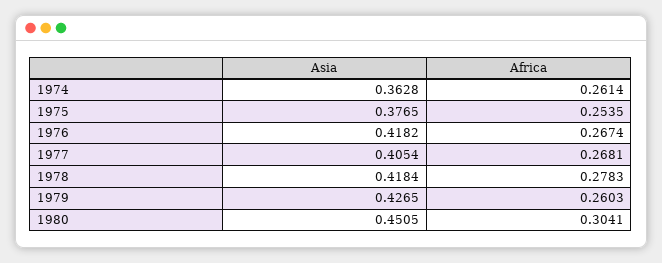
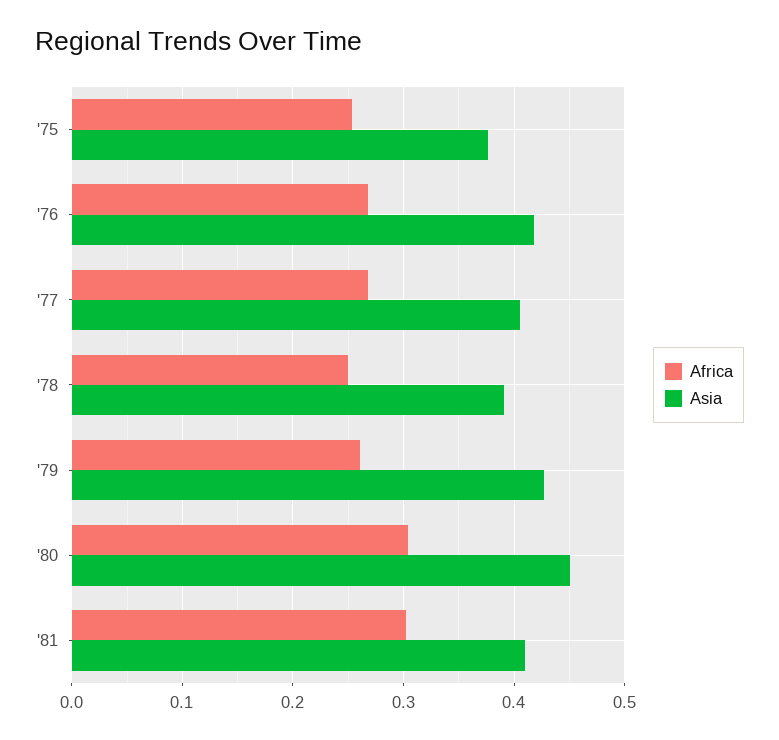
Asia, 1974: 0.3628 -> none
Africa, 1974: 0.2614 -> none
Asia, 1978: 0.4184 -> 0.39
Africa, 1978: 0.2783 -> 0.25
Africa, '81: none -> 0.3
Asia, '81: none -> 0.41

